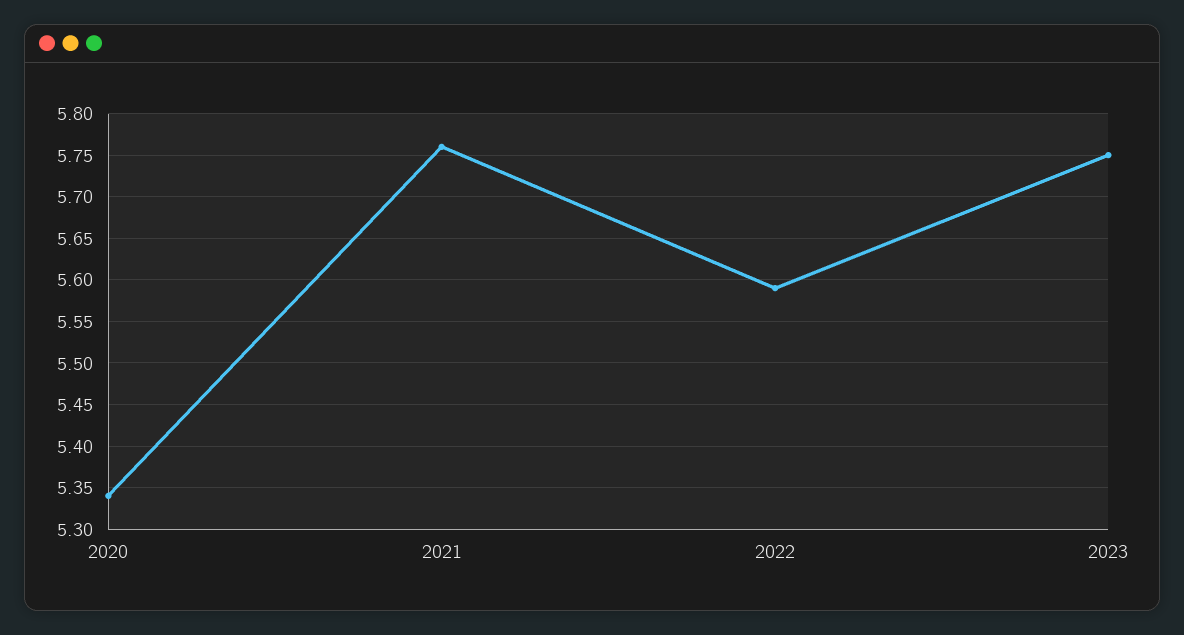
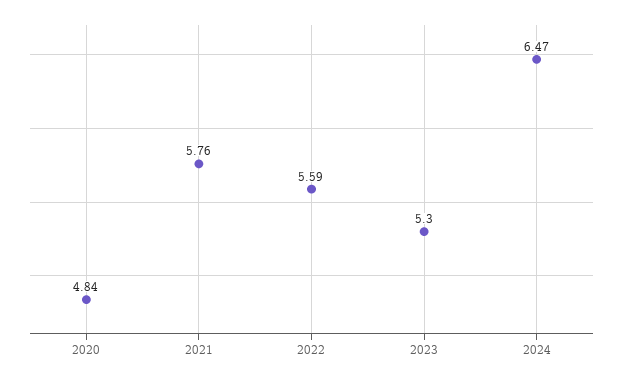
2020: 5.34 -> 4.84
2023: 5.75 -> 5.3
2024: none -> 6.47

